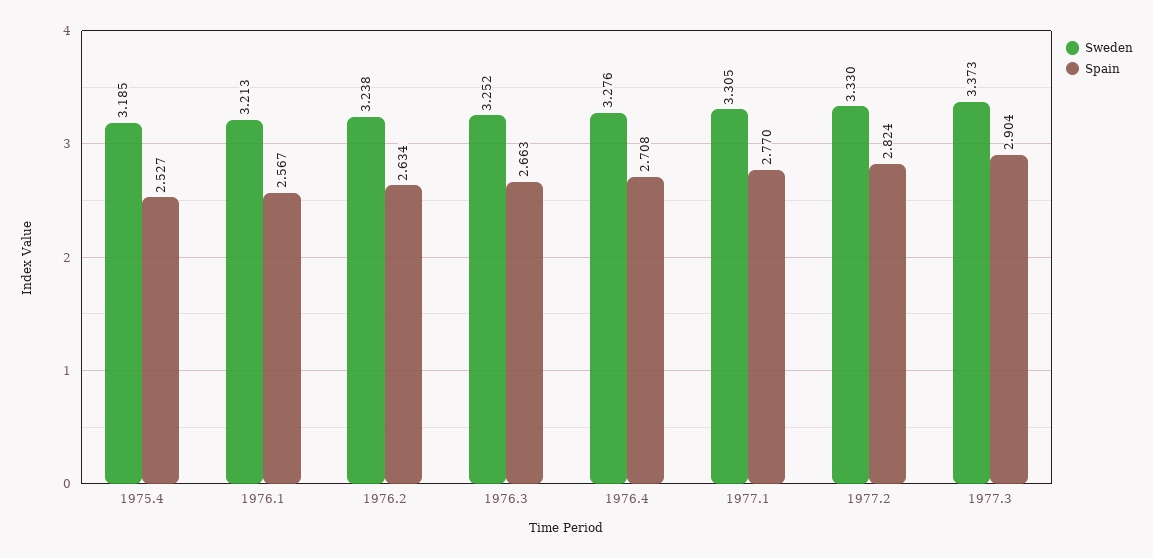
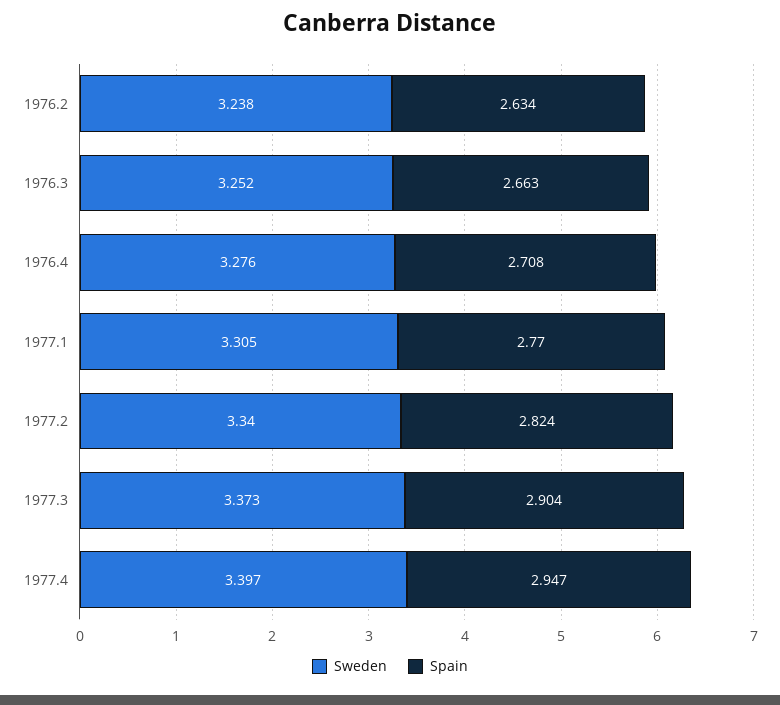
Sweden, 1975.4: 3.185 -> none
Spain, 1975.4: 2.527 -> none
Sweden, 1976.1: 3.213 -> none
Spain, 1976.1: 2.567 -> none
Sweden, 1977.2: 3.33 -> 3.34
Sweden, 1977.4: none -> 3.397
Spain, 1977.4: none -> 2.947

